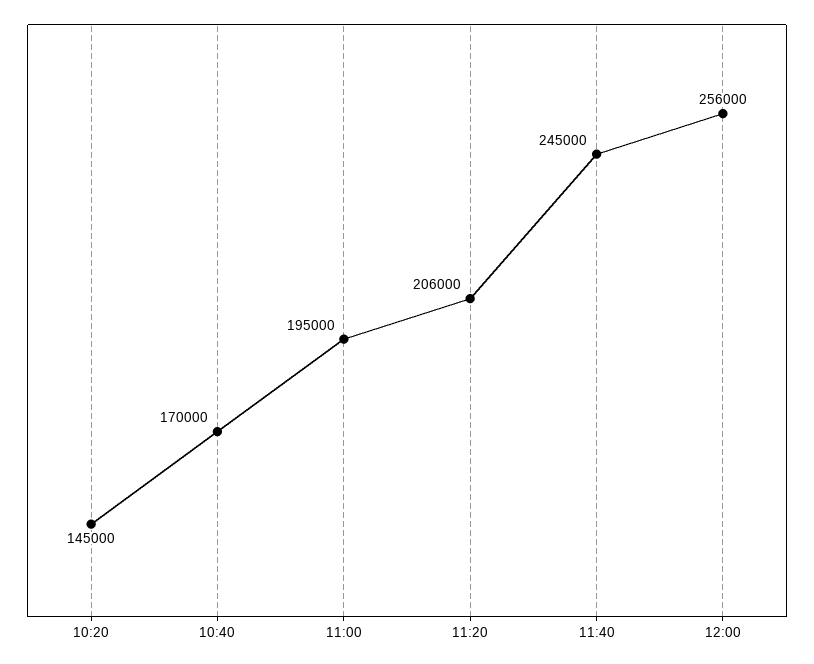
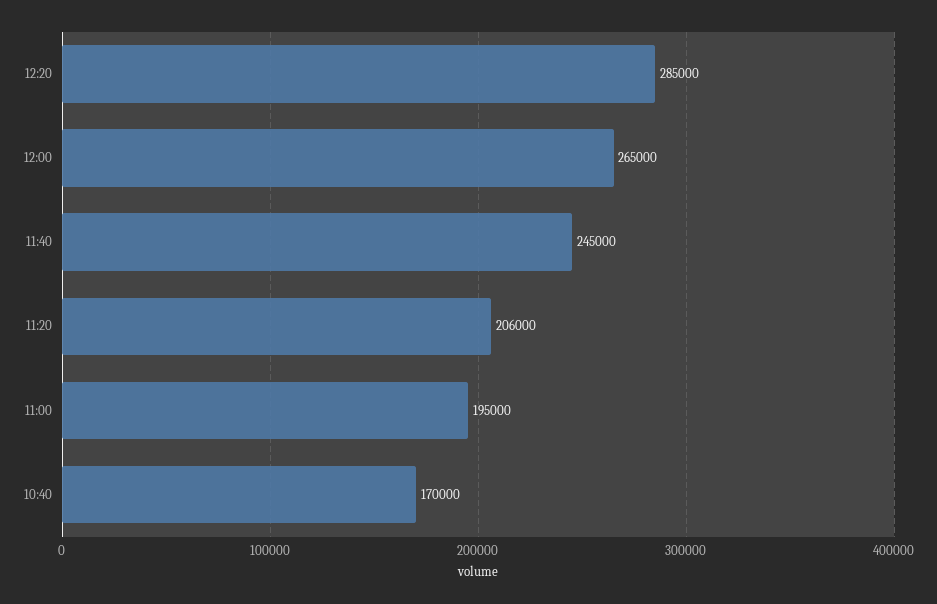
10:20: 145000 -> none
12:00: 256000 -> 265000
12:20: none -> 285000

